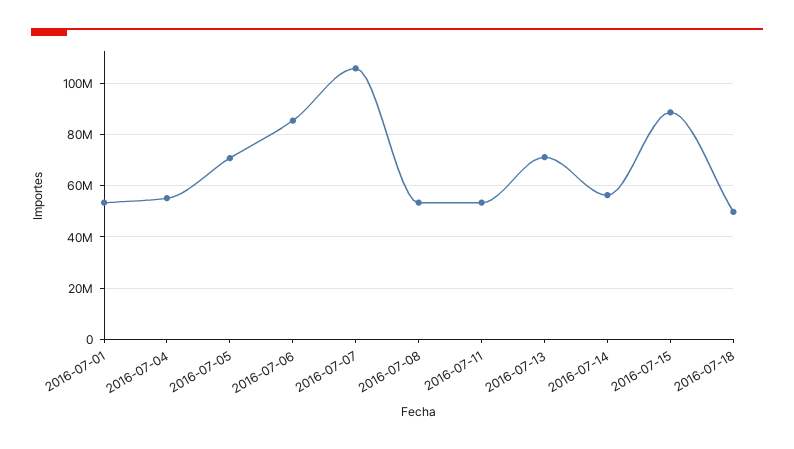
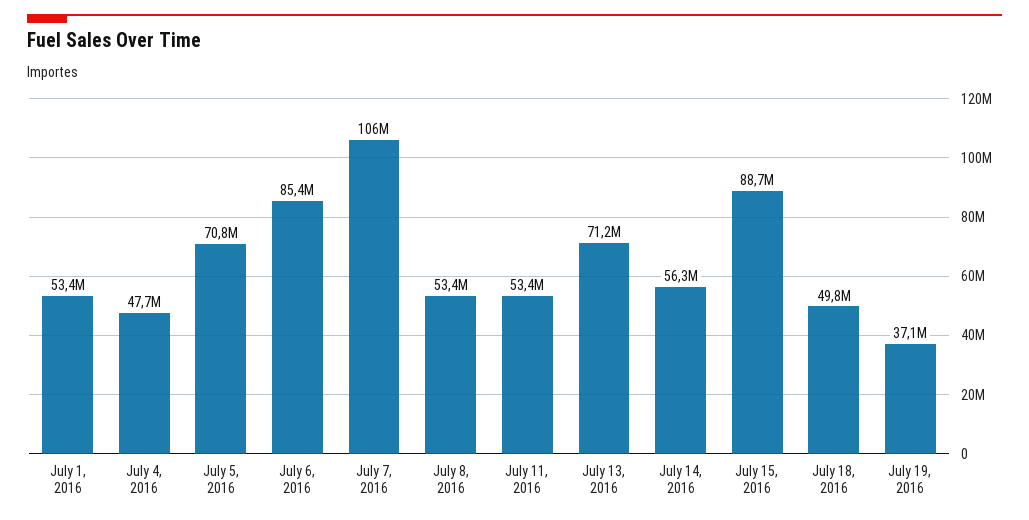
2016-07-04: 55000000 -> 47700000
July 19, 2016: none -> 37100000

